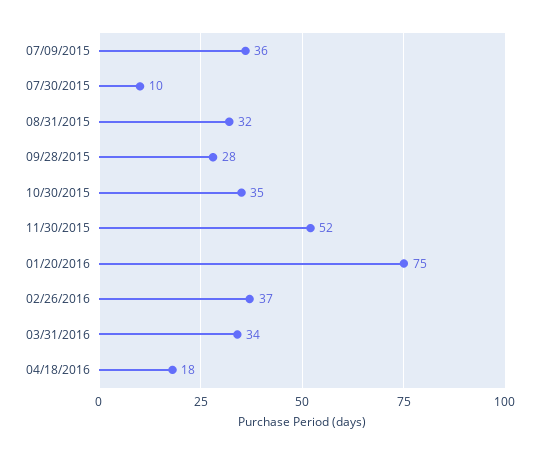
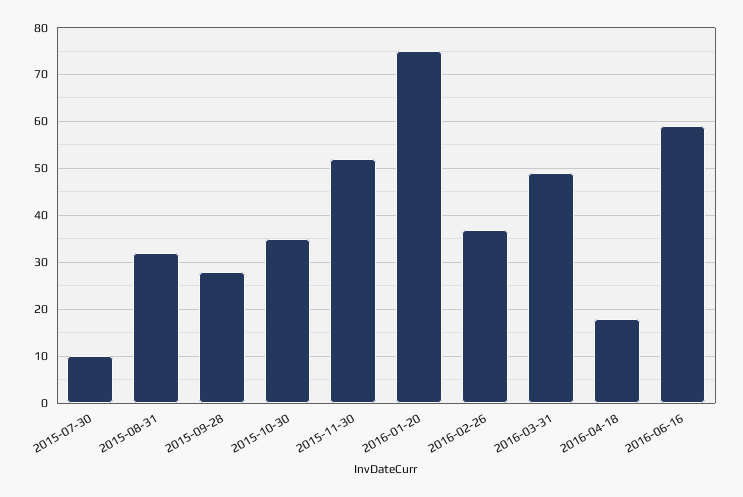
07/09/2015: 36 -> none
03/31/2016: 34 -> 50
2016-06-16: none -> 60

